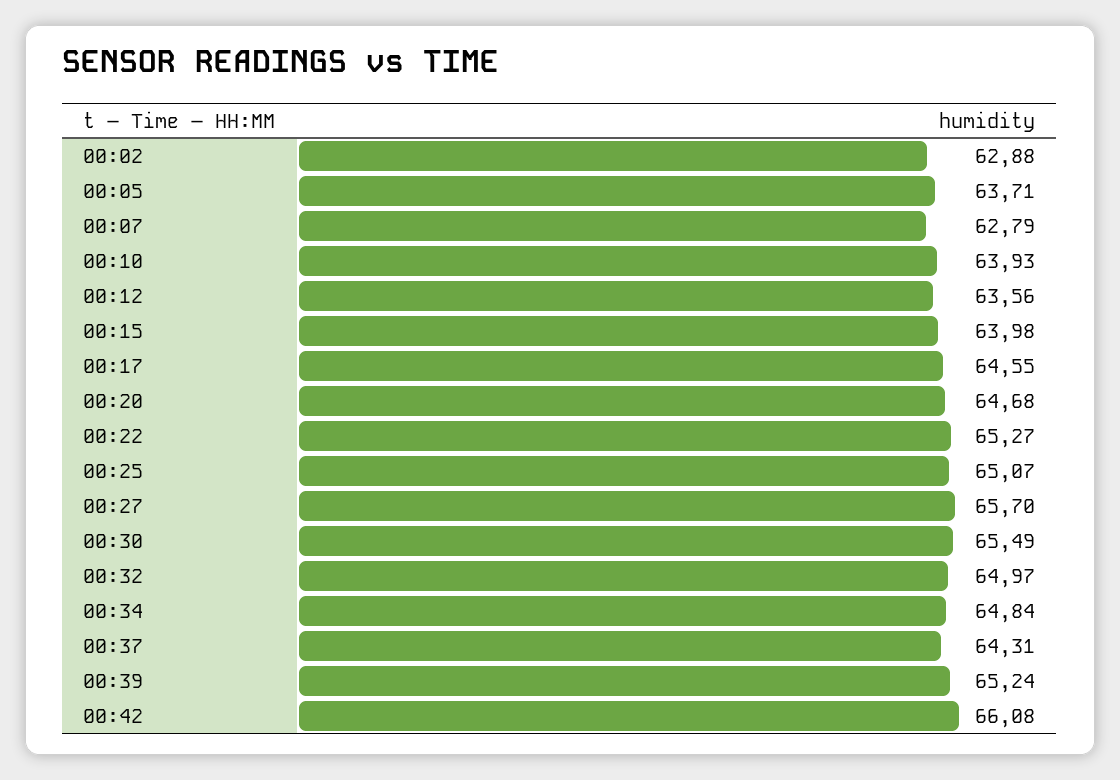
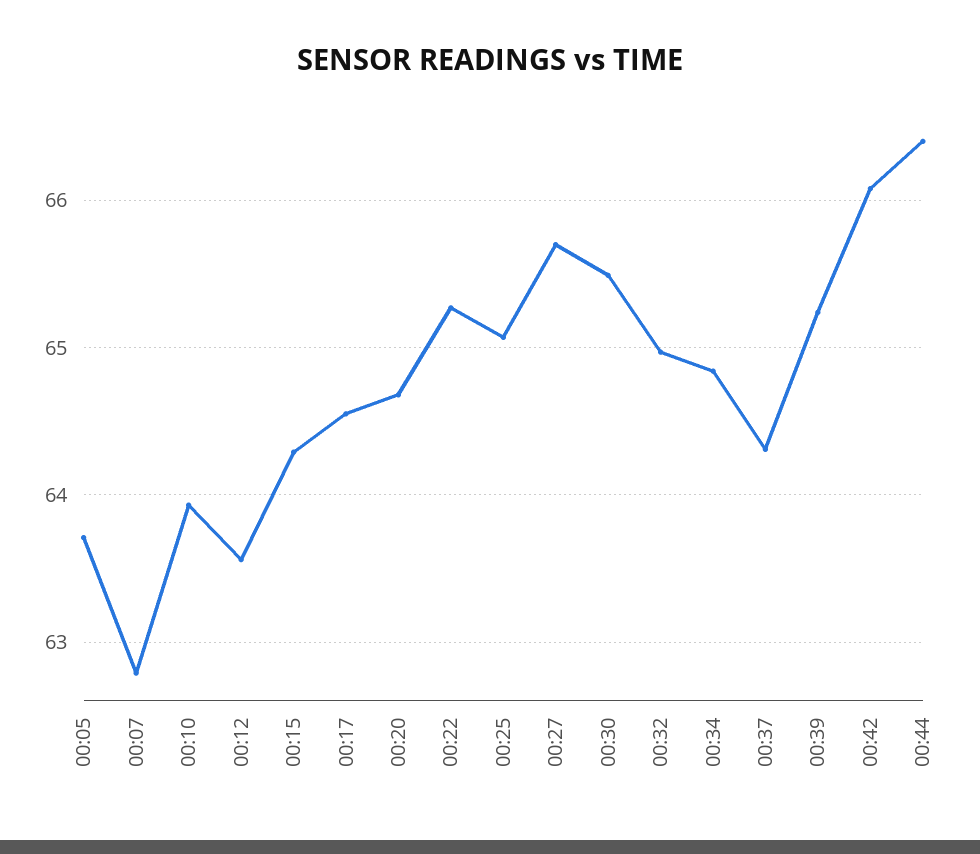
00:02: 62.88 -> none
00:15: 63.98 -> 64.3
00:44: none -> 66.4

